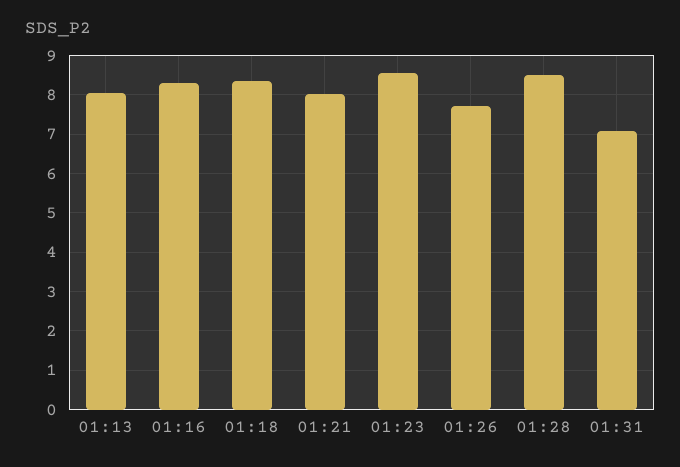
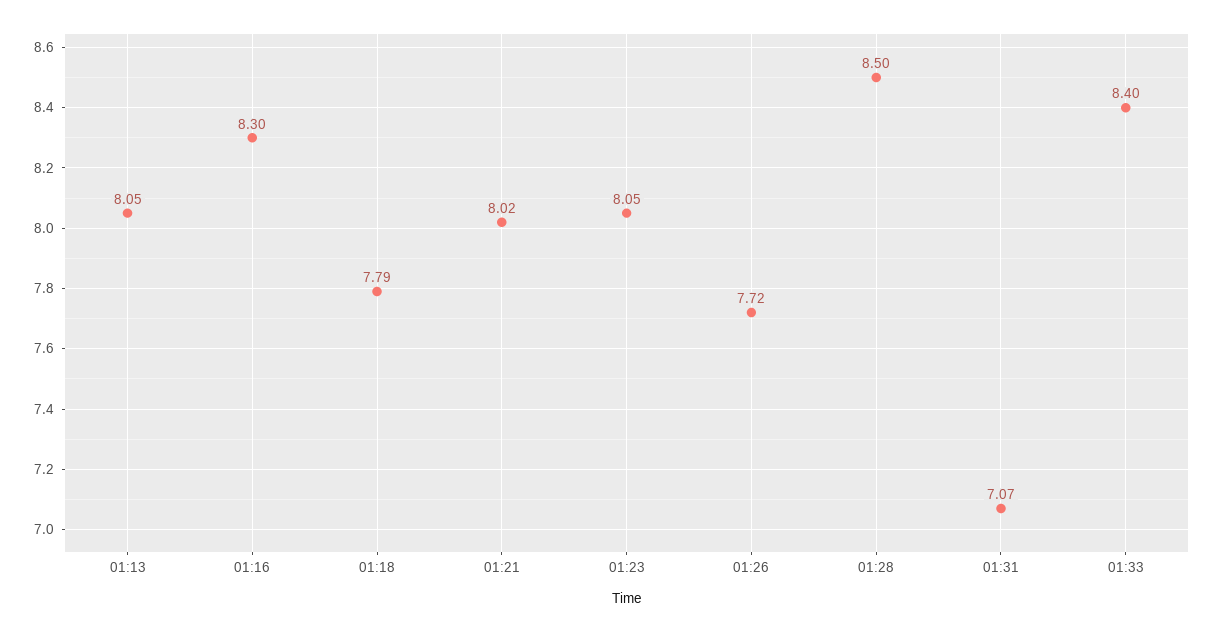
01:18: 8.4 -> 7.79
01:23: 8.6 -> 8.05
01:33: none -> 8.4

